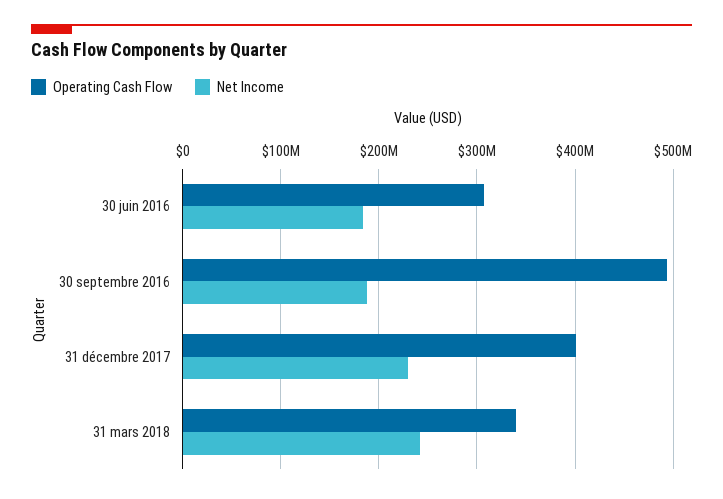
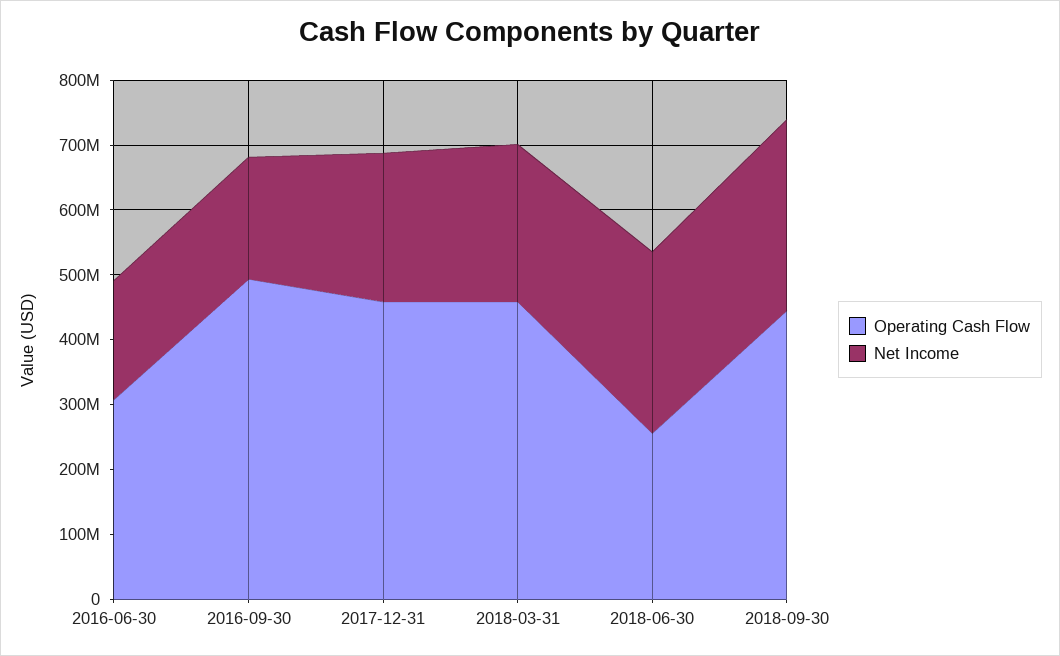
Operating Cash Flow, 31 décembre 2017: 400000000 -> 460000000
Operating Cash Flow, 31 mars 2018: 340000000 -> 460000000
Operating Cash Flow, 2018-06-30: none -> 260000000
Net Income, 2018-06-30: none -> 280000000
Operating Cash Flow, 2018-09-30: none -> 440000000
Net Income, 2018-09-30: none -> 300000000

